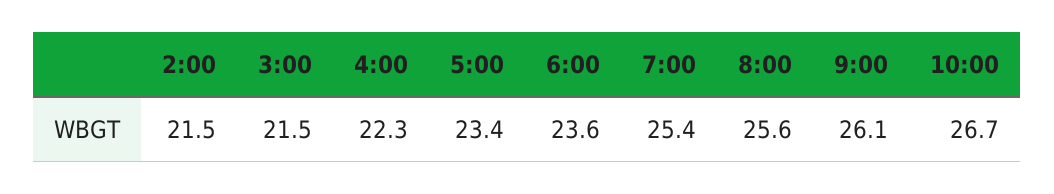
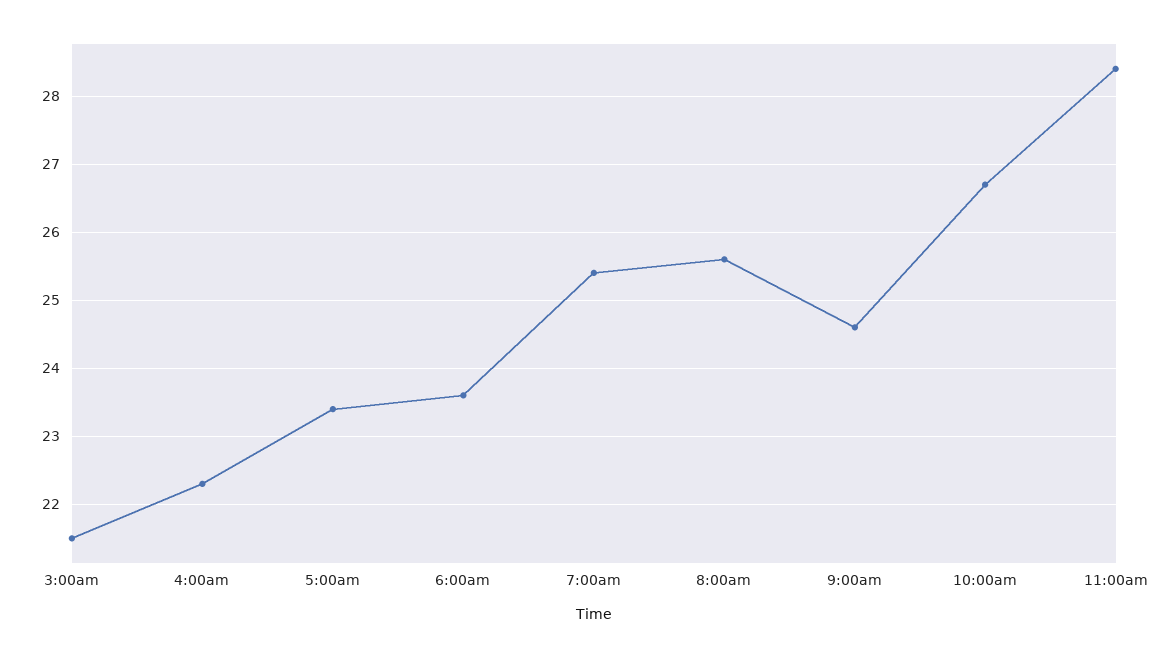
2:00: 21.5 -> none
9:00: 26.1 -> 24.6
11:00am: none -> 28.4

